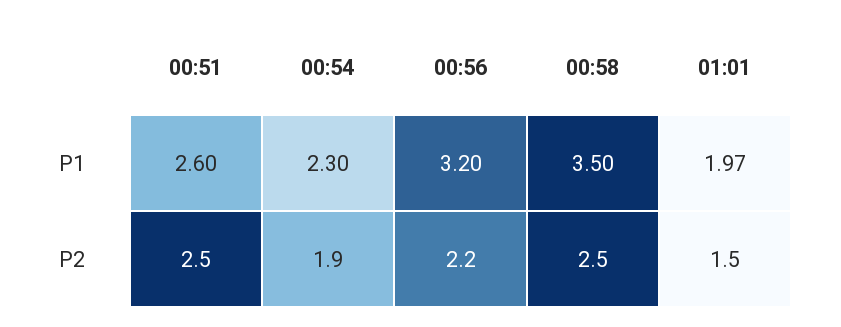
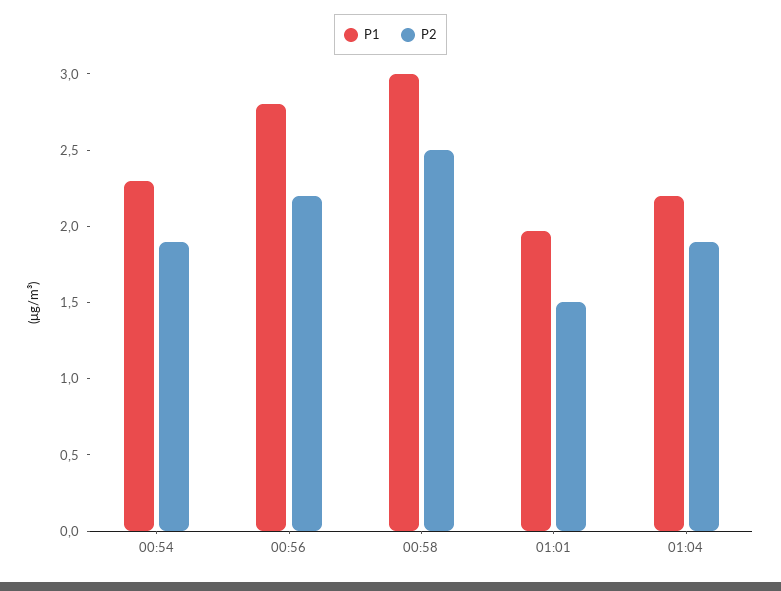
P1, 00:51: 2.6 -> none
P1, 00:56: 3.2 -> 2.8
P1, 00:58: 3.5 -> 3
P2, 00:51: 2.5 -> none
P1, 01:04: none -> 2.2
P2, 01:04: none -> 1.9

